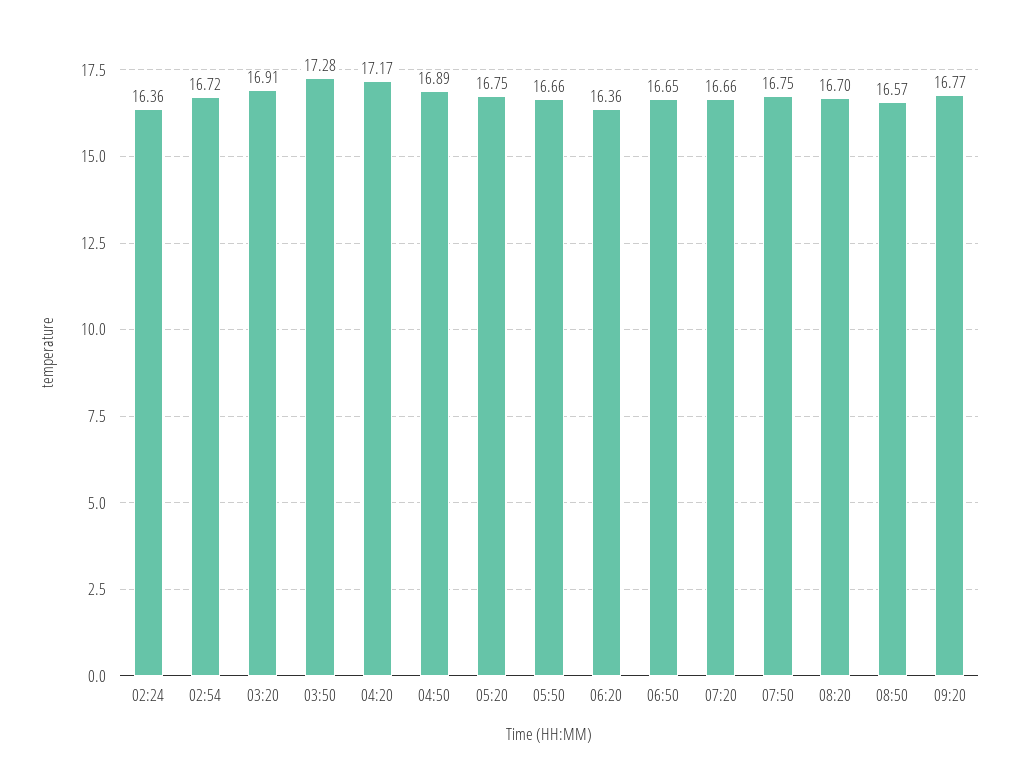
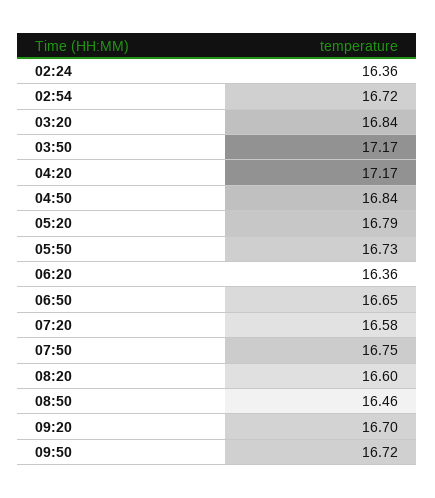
03:20: 16.91 -> 16.84
03:50: 17.28 -> 17.17
04:50: 16.89 -> 16.84
05:20: 16.75 -> 16.79
05:50: 16.66 -> 16.73
07:20: 16.66 -> 16.58
08:20: 16.7 -> 16.6
08:50: 16.57 -> 16.46
09:20: 16.77 -> 16.7
09:50: none -> 16.72

